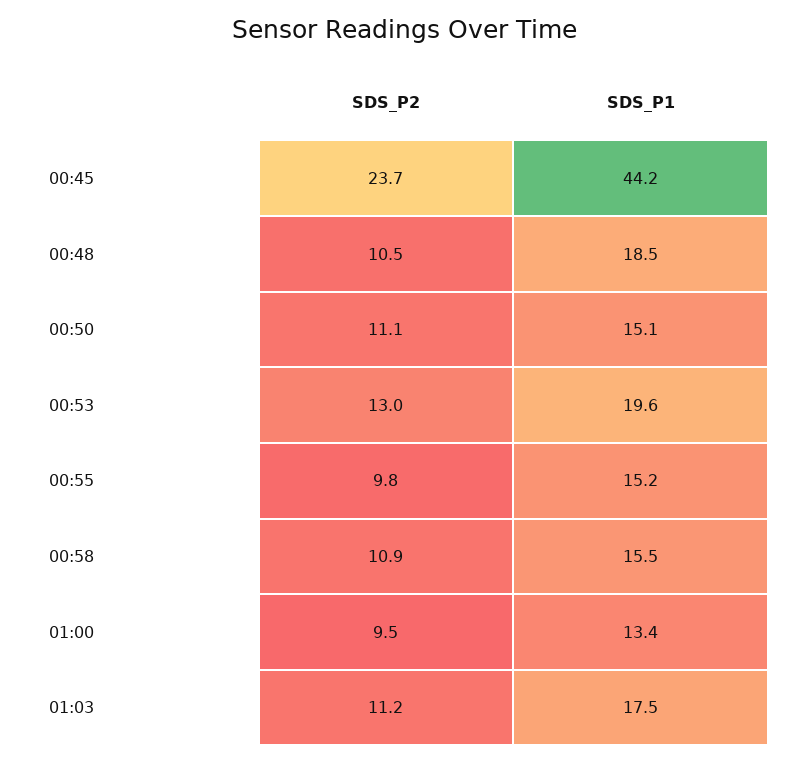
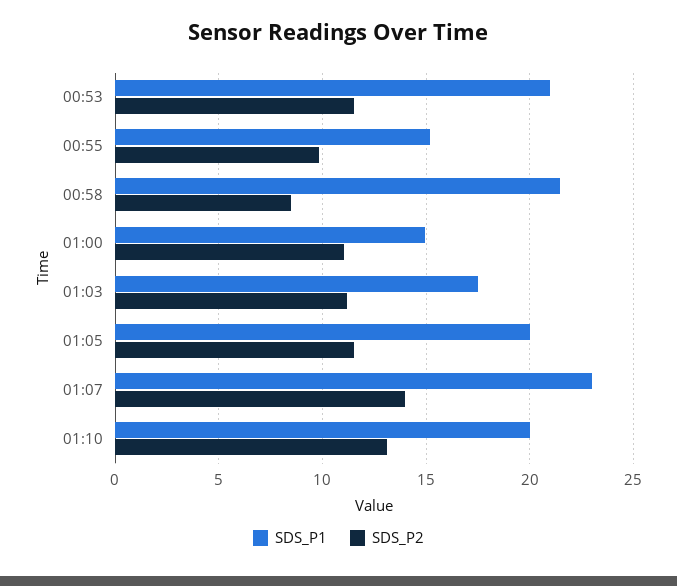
SDS_P2, 00:45: 23.7 -> none
SDS_P1, 00:45: 44.2 -> none
SDS_P2, 00:48: 10.5 -> none
SDS_P1, 00:48: 18.5 -> none
SDS_P2, 00:50: 11.1 -> none
SDS_P1, 00:50: 15.1 -> none
SDS_P2, 00:53: 13 -> 11.5
SDS_P1, 00:53: 19.6 -> 21
SDS_P2, 00:58: 10.9 -> 8.5
SDS_P1, 00:58: 15.5 -> 21.5
SDS_P2, 01:00: 9.5 -> 11
SDS_P1, 01:00: 13.4 -> 15
SDS_P1, 01:05: none -> 20
SDS_P2, 01:05: none -> 11.5
SDS_P1, 01:07: none -> 23
SDS_P2, 01:07: none -> 14
SDS_P1, 01:10: none -> 20
SDS_P2, 01:10: none -> 13

